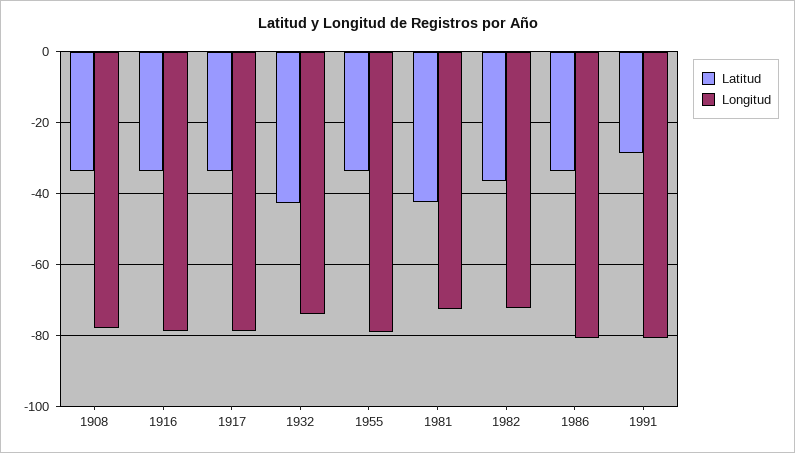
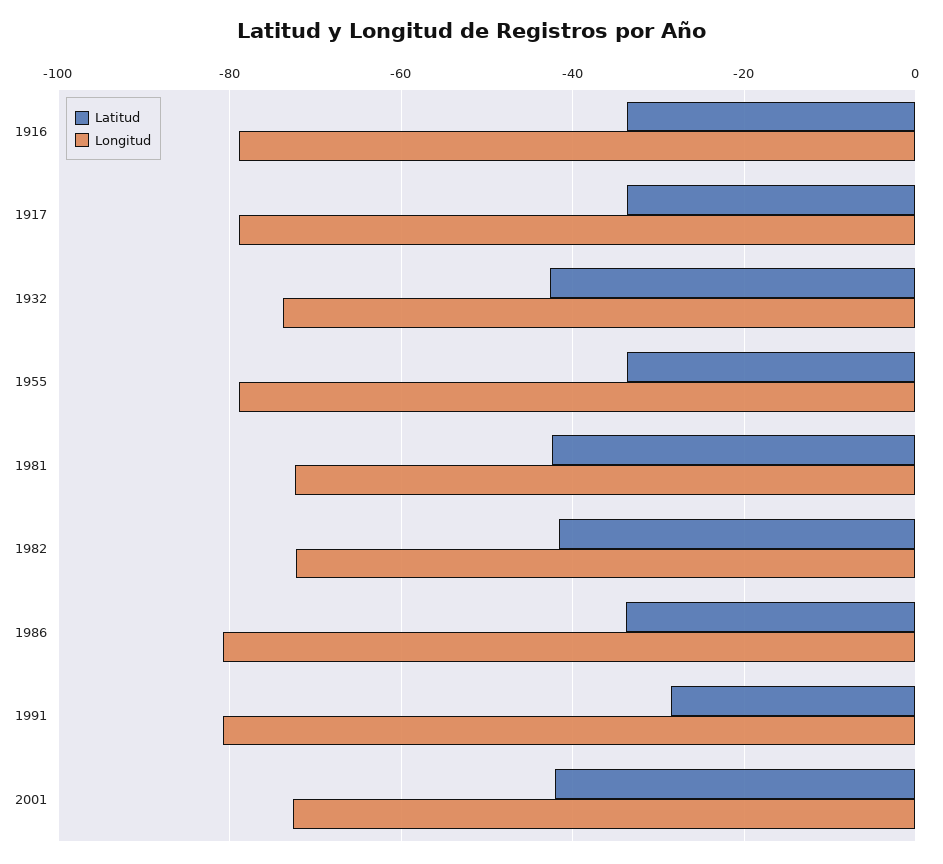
Latitud, 1908: -34 -> none
Longitud, 1908: -78 -> none
Latitud, 1982: -36 -> -42
Latitud, 2001: none -> -42
Longitud, 2001: none -> -72

